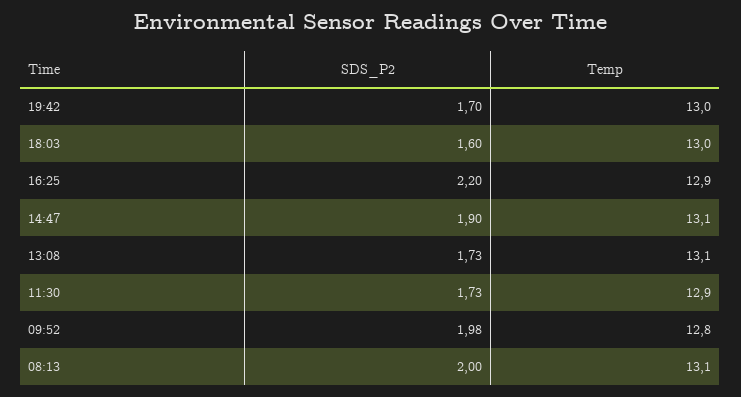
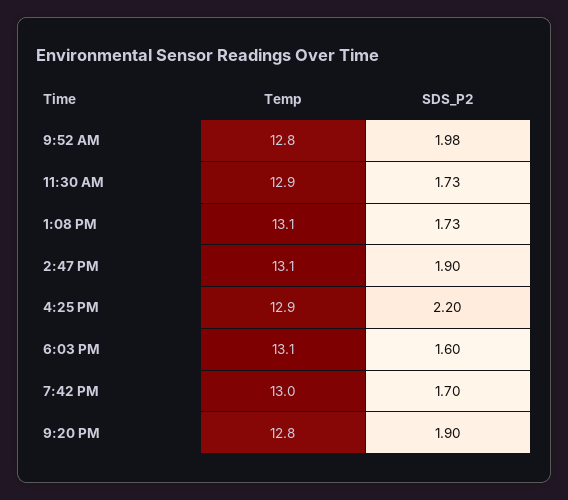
Temp, 18:03: 13 -> 13.1
SDS_P2, 08:13: 2 -> none
Temp, 08:13: 13.1 -> none
Temp, 9:20 PM: none -> 12.8
SDS_P2, 9:20 PM: none -> 1.9

